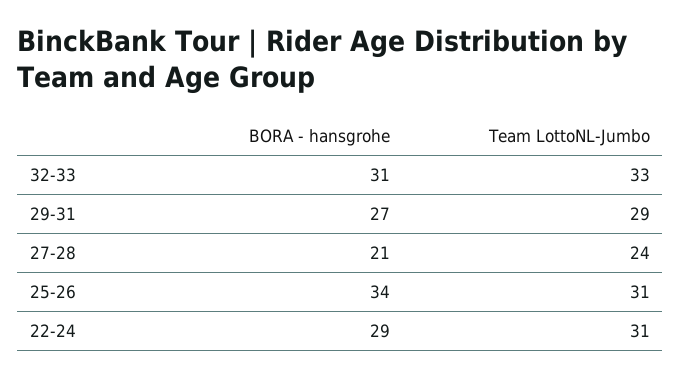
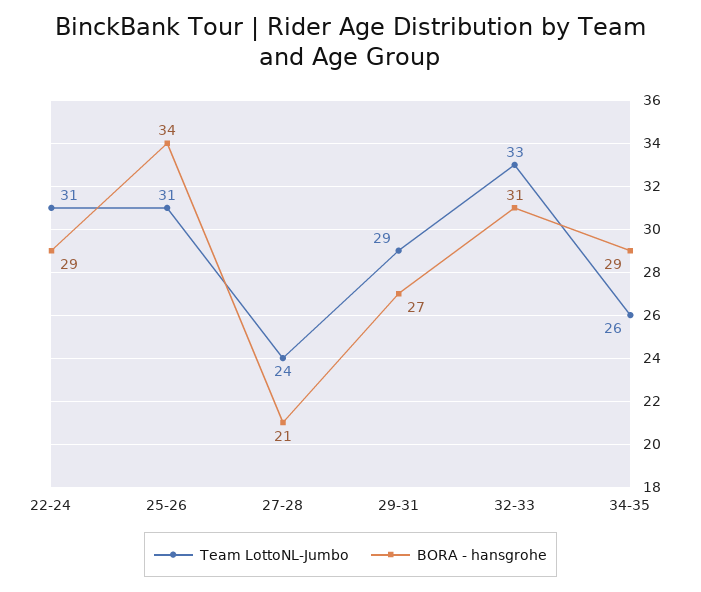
Team LottoNL-Jumbo, 34-35: none -> 26
BORA - hansgrohe, 34-35: none -> 29

